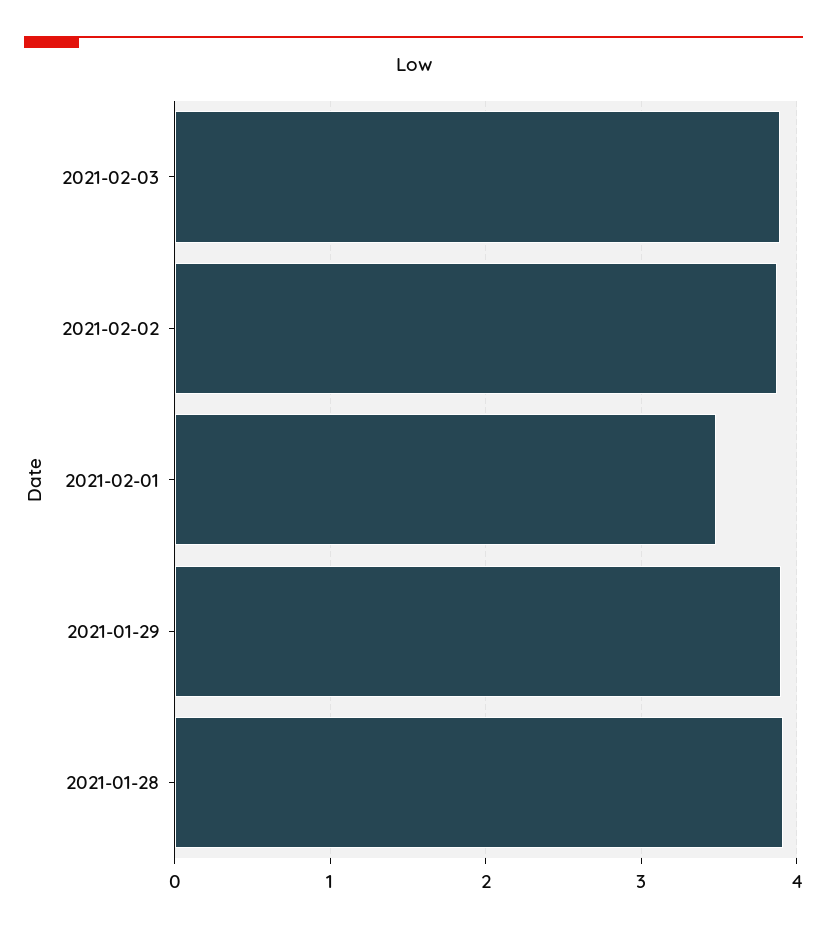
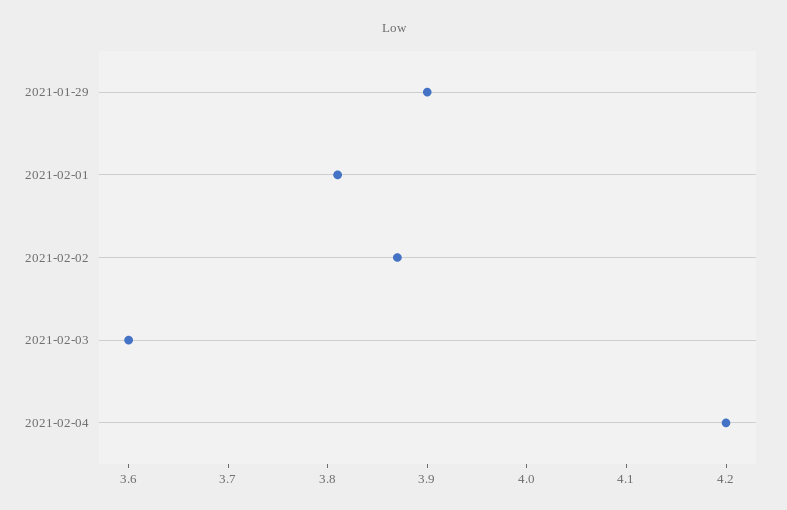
2021-02-03: 3.9 -> 3.6
2021-02-01: 3.5 -> 3.81
2021-01-28: 3.9 -> none
2021-02-04: none -> 4.2

